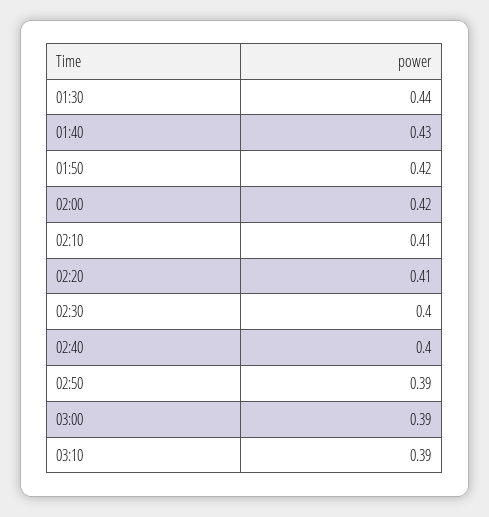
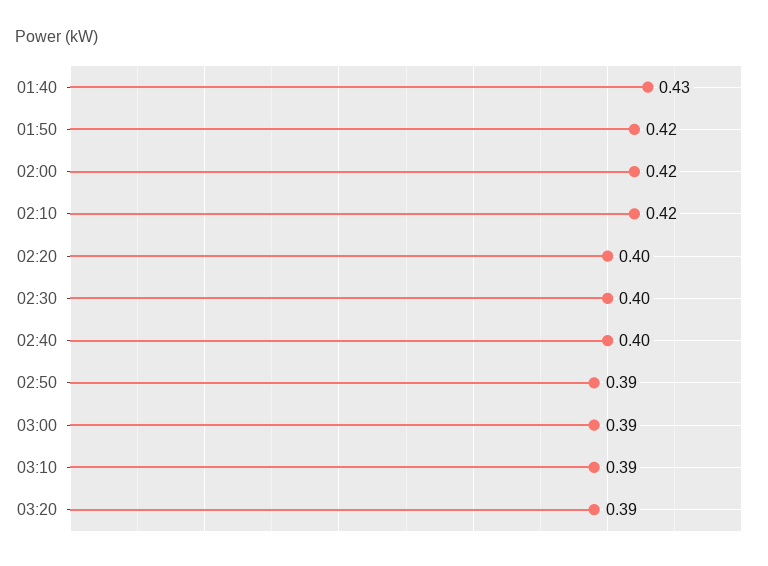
01:30: 0.44 -> none
02:10: 0.41 -> 0.42
02:20: 0.41 -> 0.4
03:20: none -> 0.39

